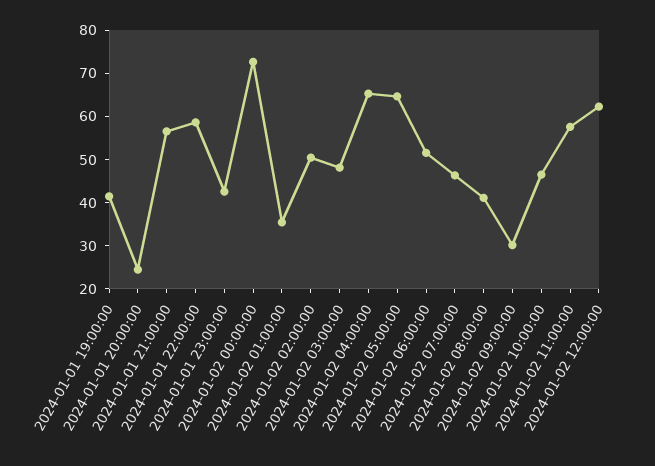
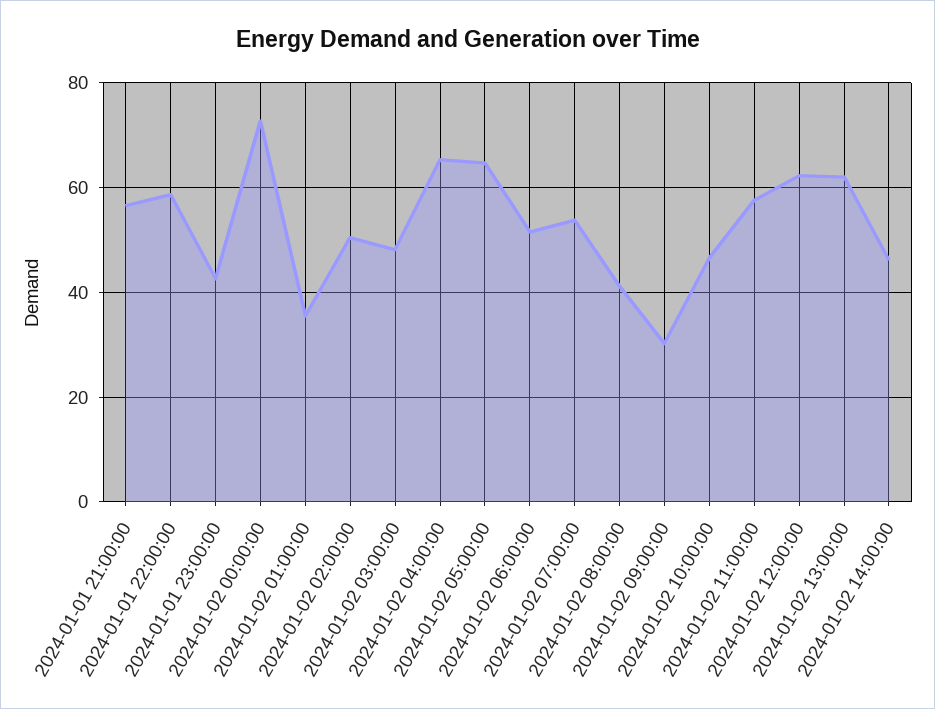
2024-01-01 19:00:00: 42 -> none
2024-01-01 20:00:00: 24 -> none
2024-01-02 07:00:00: 46 -> 54
2024-01-02 13:00:00: none -> 62
2024-01-02 14:00:00: none -> 46

